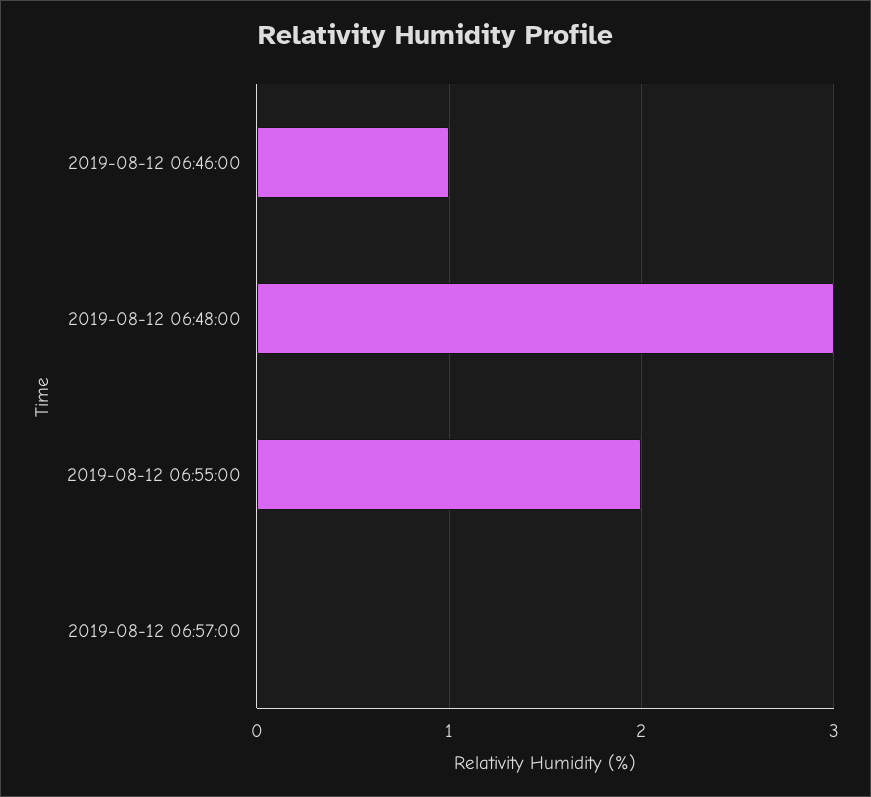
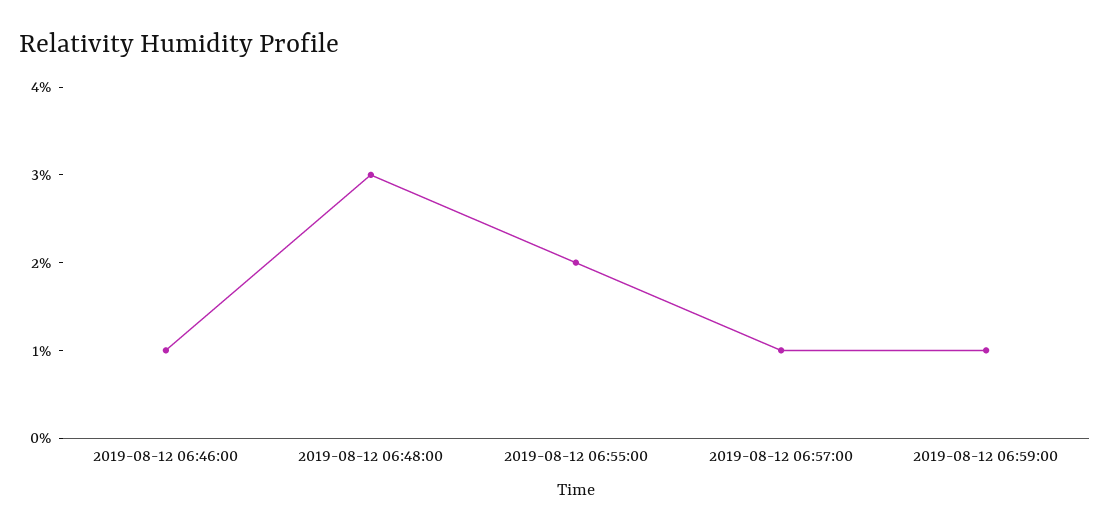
2019-08-12 06:57:00: 0 -> 1
2019-08-12 06:59:00: none -> 1

